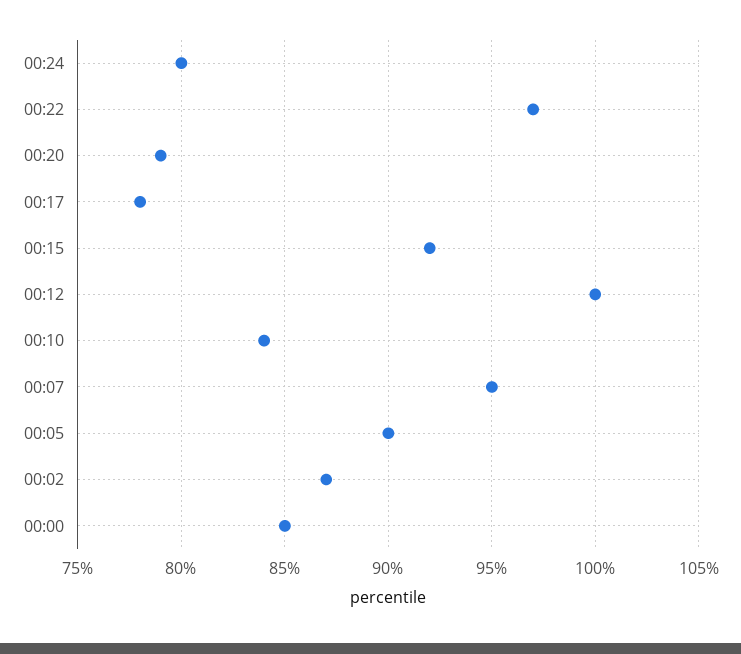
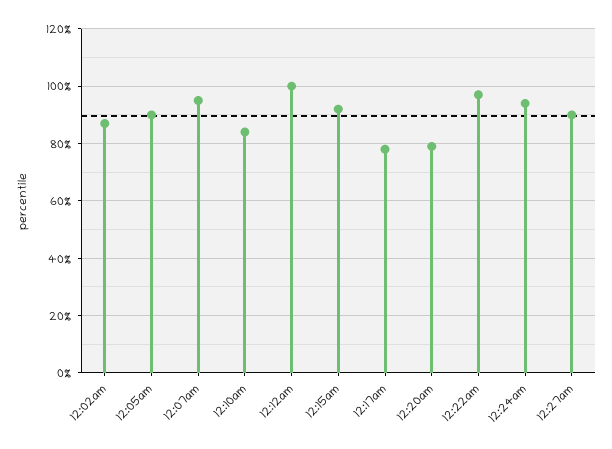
00:24: 80 -> 95
00:00: 85 -> none
12:27am: none -> 90

